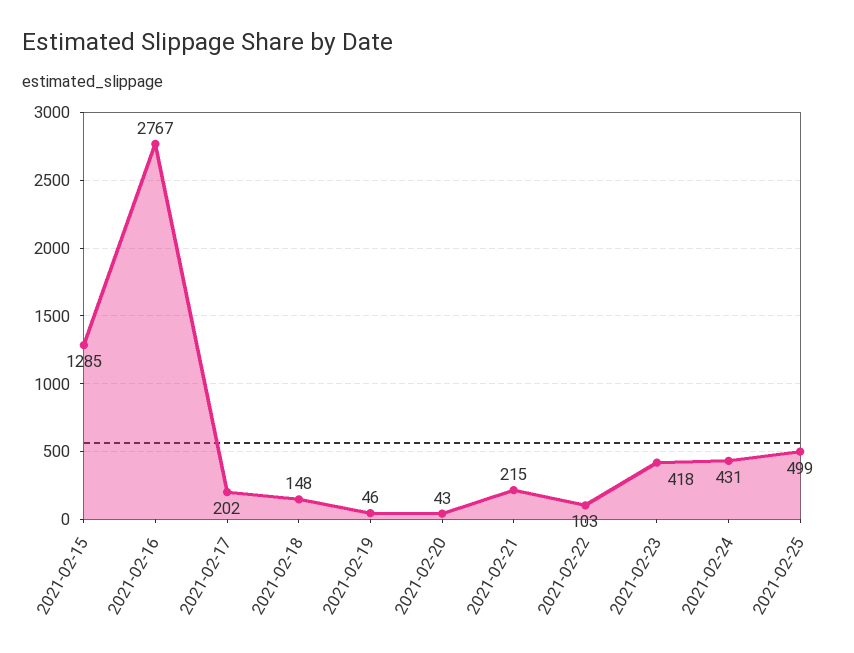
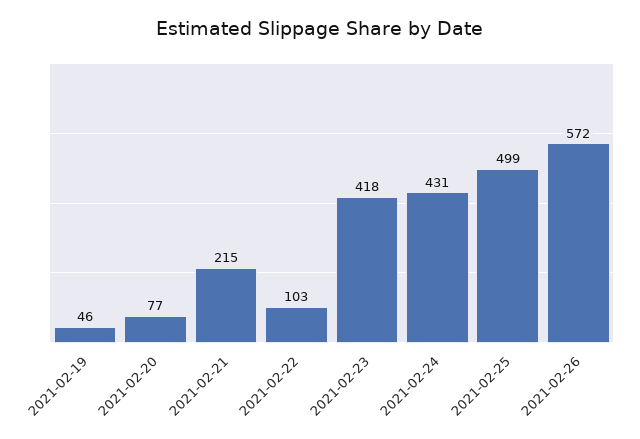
2021-02-15: 1285 -> none
2021-02-16: 2767 -> none
2021-02-17: 202 -> none
2021-02-18: 148 -> none
2021-02-20: 43 -> 77
2021-02-26: none -> 572

